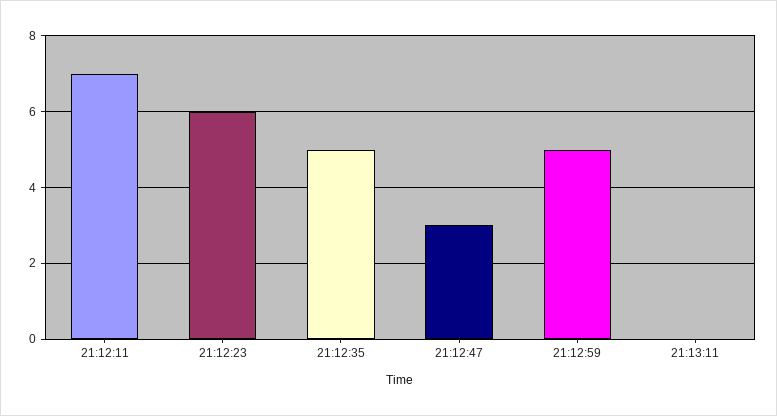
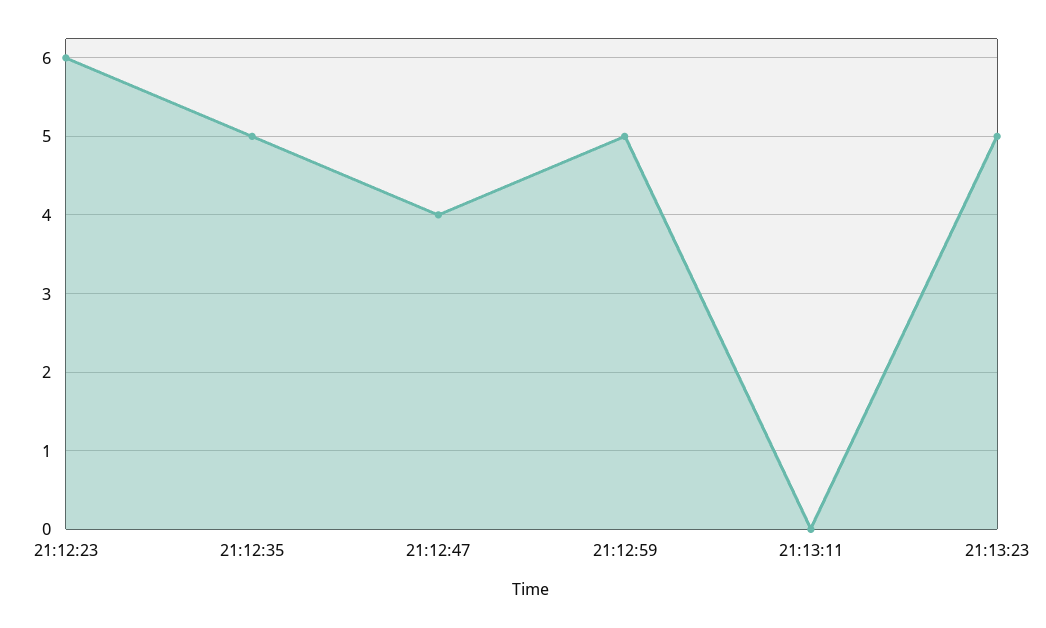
21:12:11: 7 -> none
21:12:47: 3 -> 4
21:13:23: none -> 5

